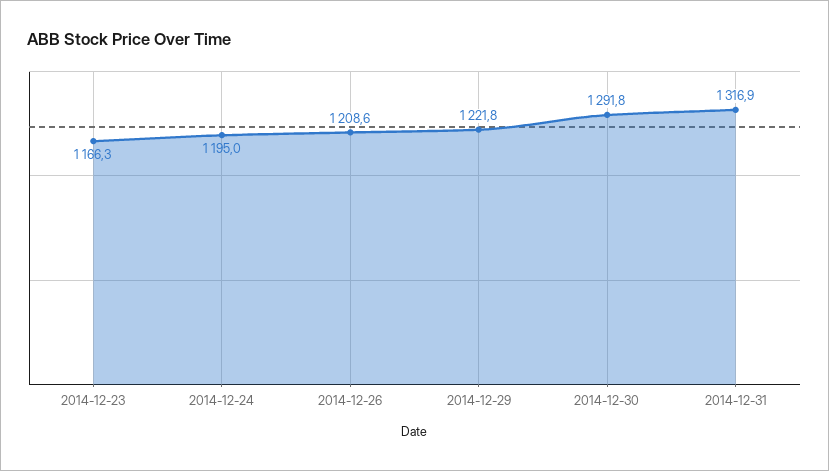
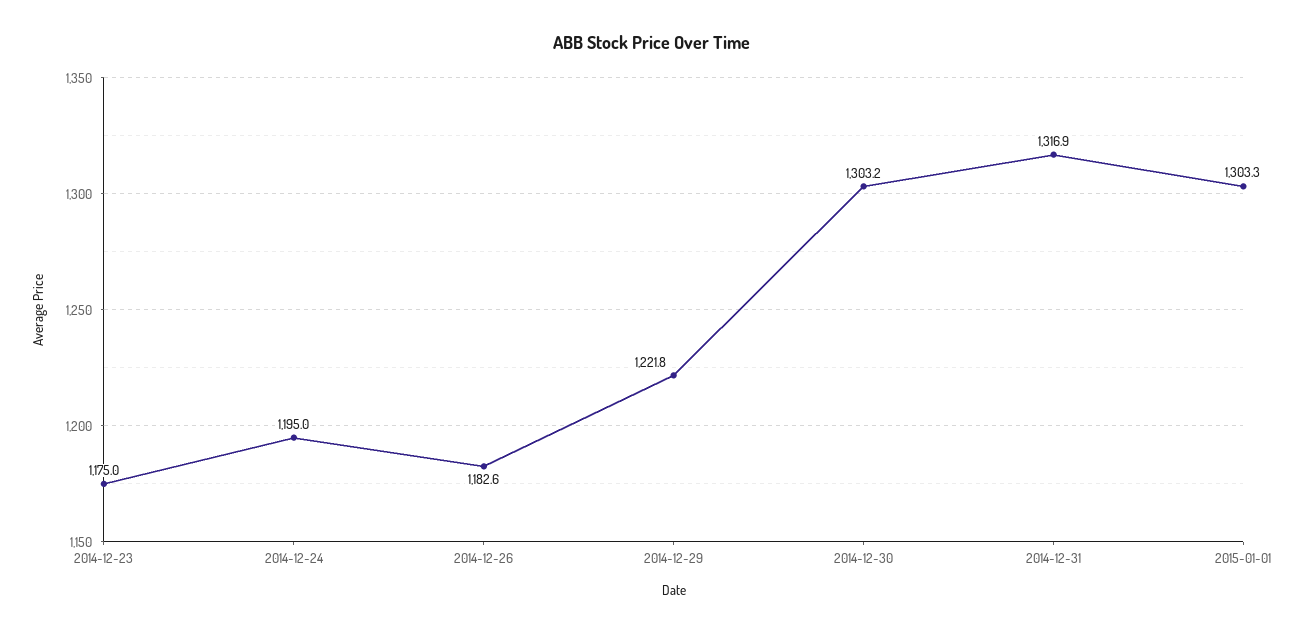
2014-12-23: 1166.3 -> 1175
2014-12-26: 1208.6 -> 1182.6
2014-12-30: 1291.8 -> 1303.2
2015-01-01: none -> 1303.3

